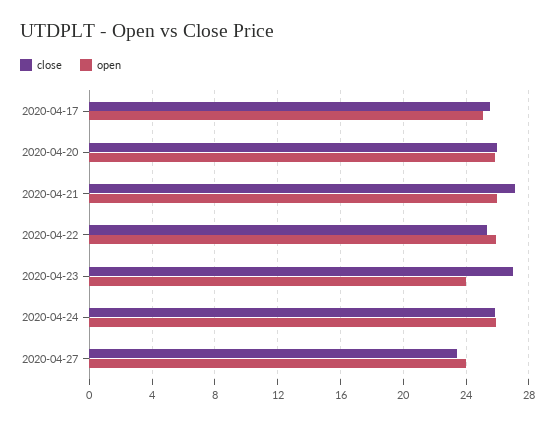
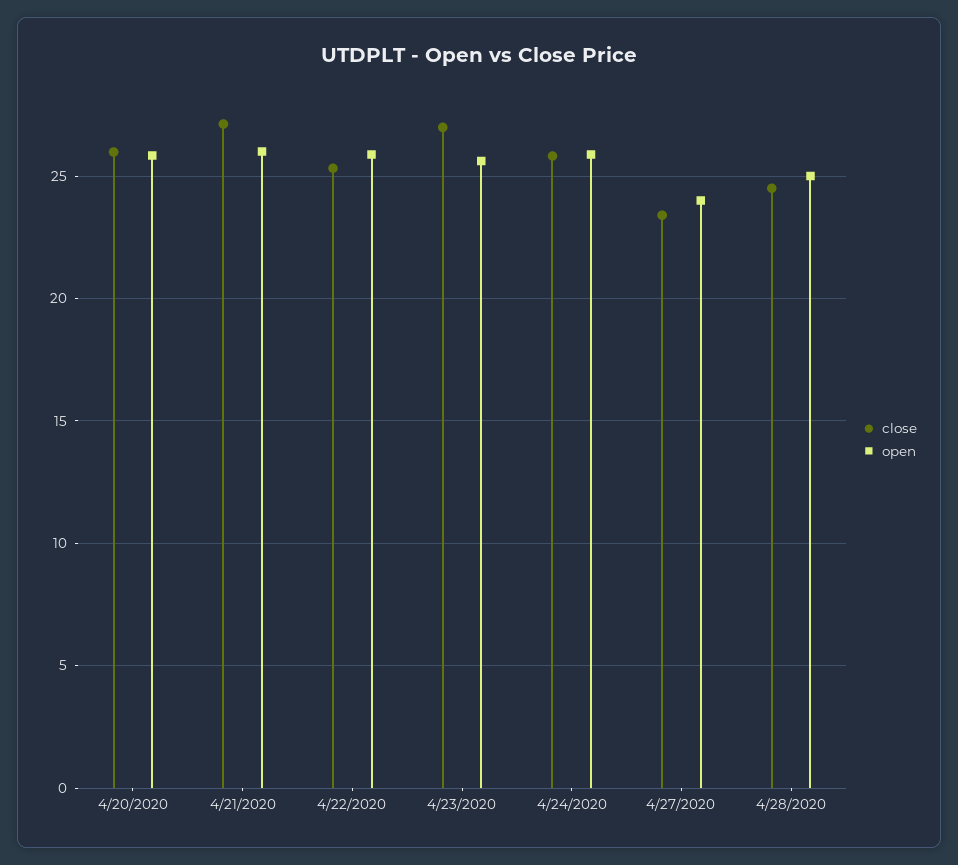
close, 2020-04-17: 25.5 -> none
open, 2020-04-17: 25 -> none
open, 2020-04-23: 24 -> 25.5
close, 4/28/2020: none -> 24.5
open, 4/28/2020: none -> 25

